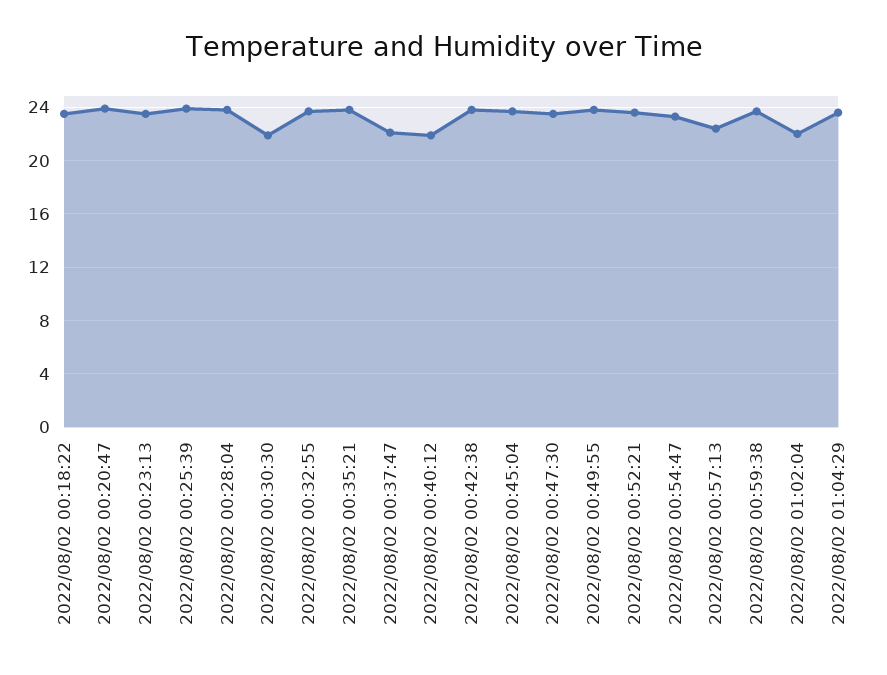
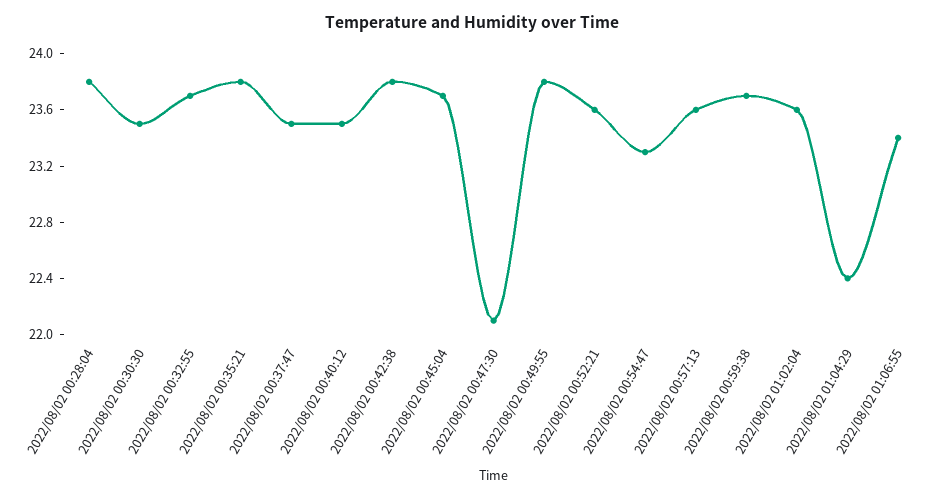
2022/08/02 00:18:22: 23.5 -> none
2022/08/02 00:20:47: 24 -> none
2022/08/02 00:23:13: 23.5 -> none
2022/08/02 00:25:39: 24 -> none
2022/08/02 00:30:30: 22 -> 23.5
2022/08/02 00:37:47: 22 -> 23.5
2022/08/02 00:40:12: 22 -> 23.5
2022/08/02 00:47:30: 23.5 -> 22.1
2022/08/02 00:57:13: 22.5 -> 23.6
2022/08/02 01:02:04: 22 -> 23.6
2022/08/02 01:04:29: 23.5 -> 22.4
2022/08/02 01:06:55: none -> 23.4

